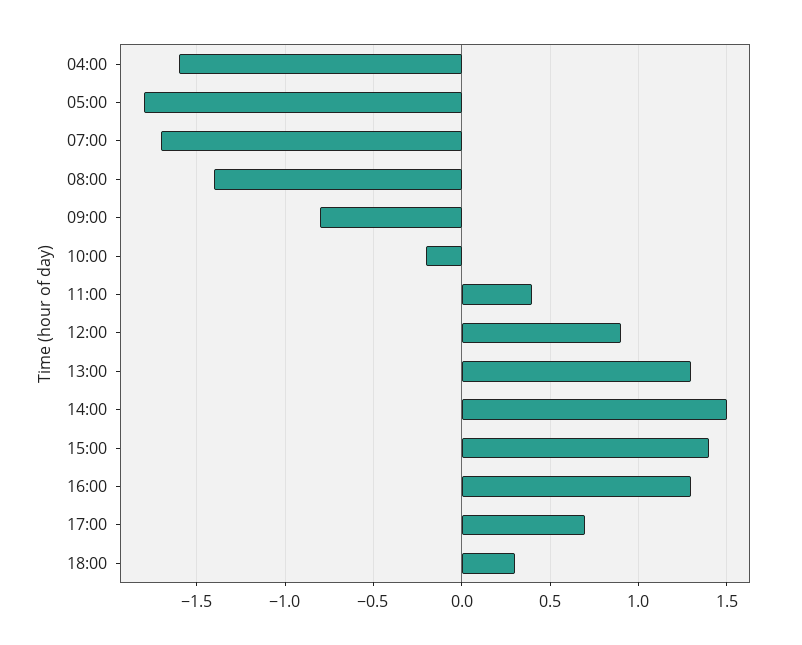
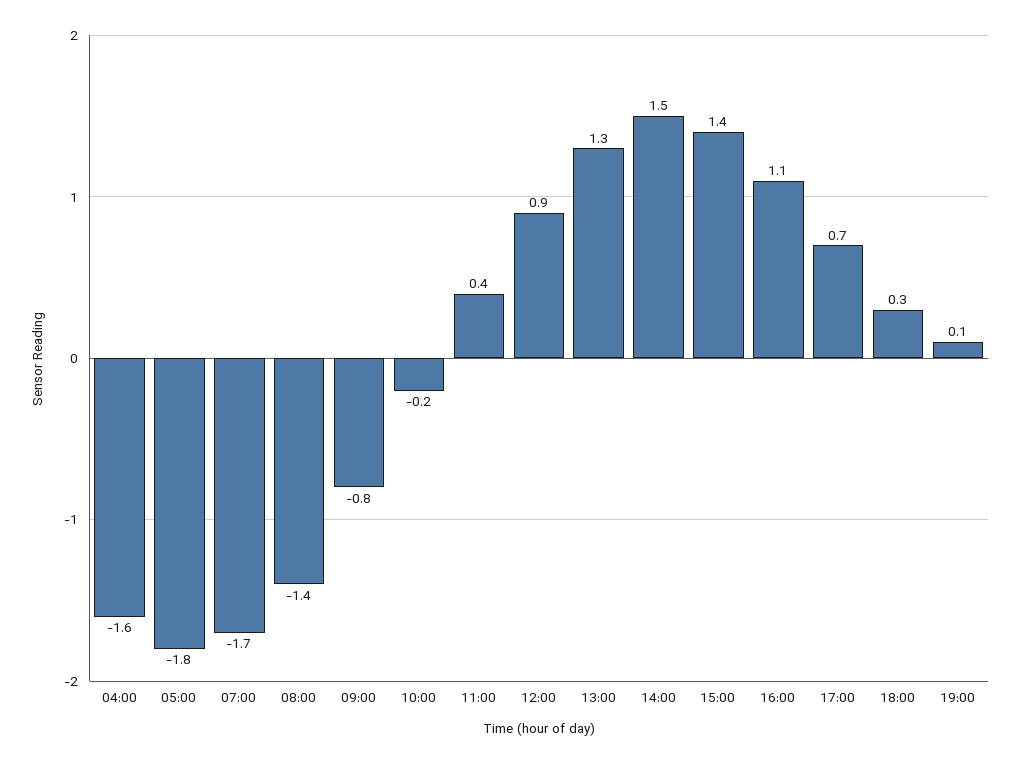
16:00: 1.3 -> 1.1
19:00: none -> 0.1

